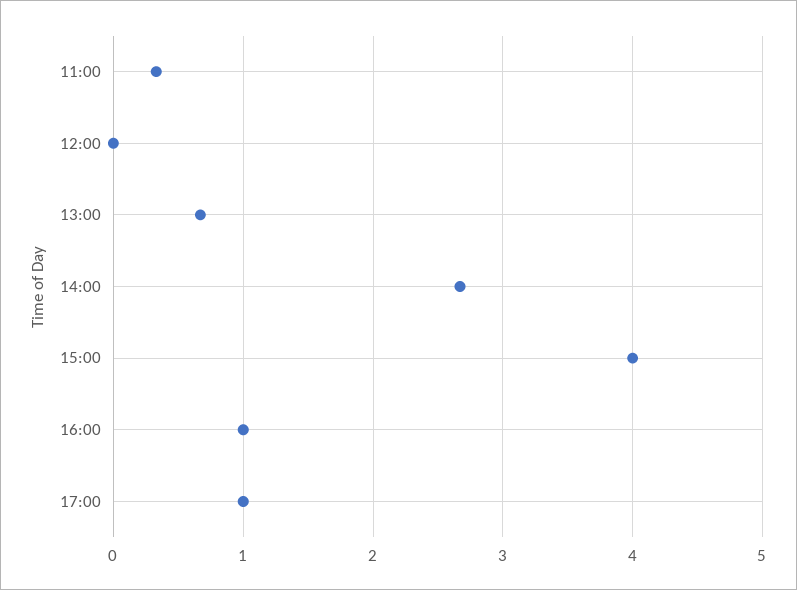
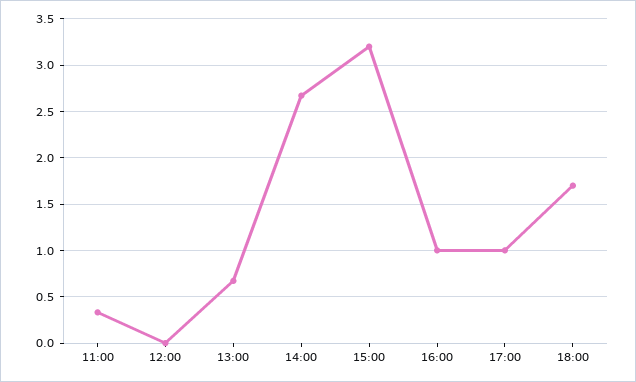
15:00: 4 -> 3.2
18:00: none -> 1.7

